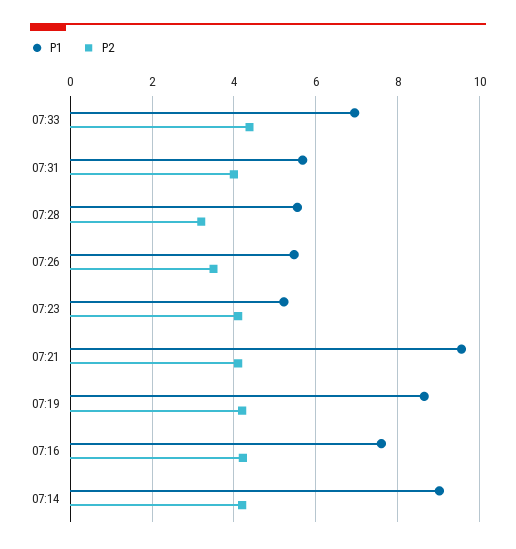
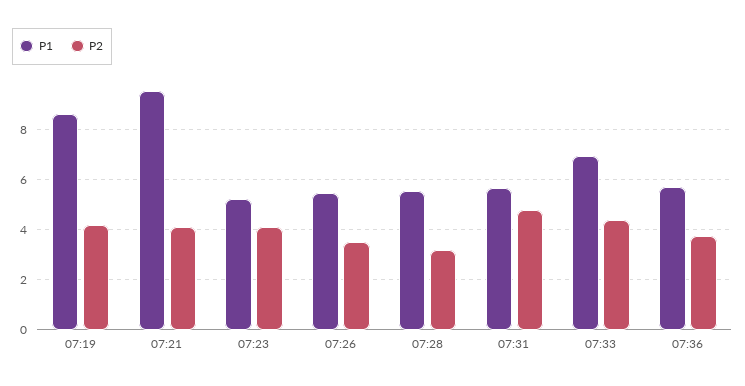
P2, 07:31: 4 -> 4.75
P1, 07:16: 7.6 -> none
P2, 07:16: 4.2 -> none
P1, 07:14: 9 -> none
P2, 07:14: 4.2 -> none
P1, 07:36: none -> 5.75
P2, 07:36: none -> 3.75

